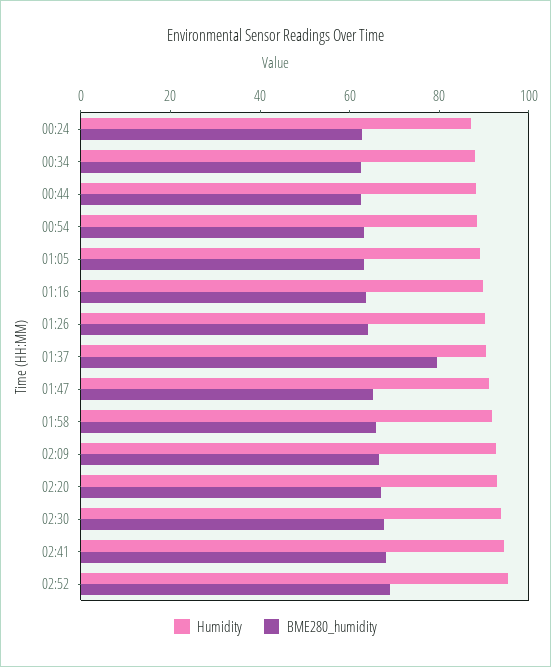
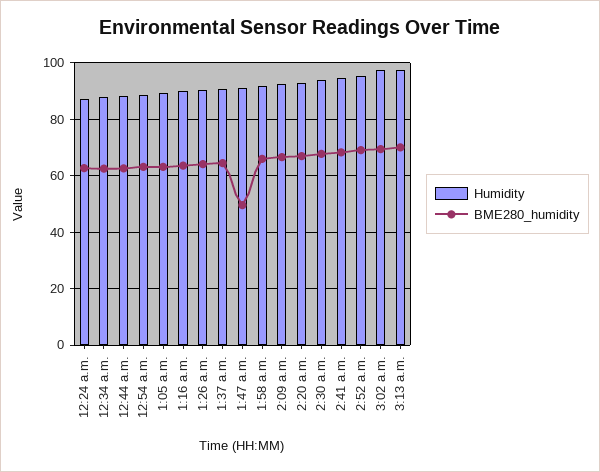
BME280_humidity, 01:37: 80 -> 65
BME280_humidity, 01:47: 65 -> 50
Humidity, 3:02 a.m.: none -> 97.5
BME280_humidity, 3:02 a.m.: none -> 70
Humidity, 3:13 a.m.: none -> 97.5
BME280_humidity, 3:13 a.m.: none -> 70

